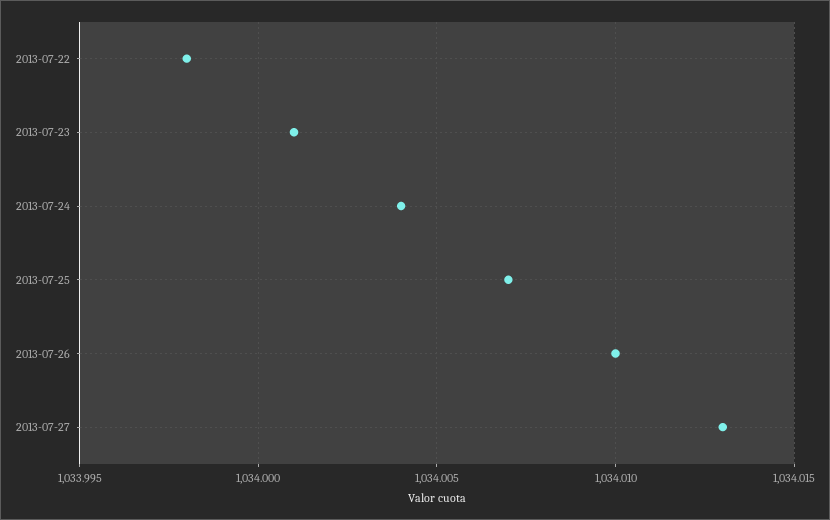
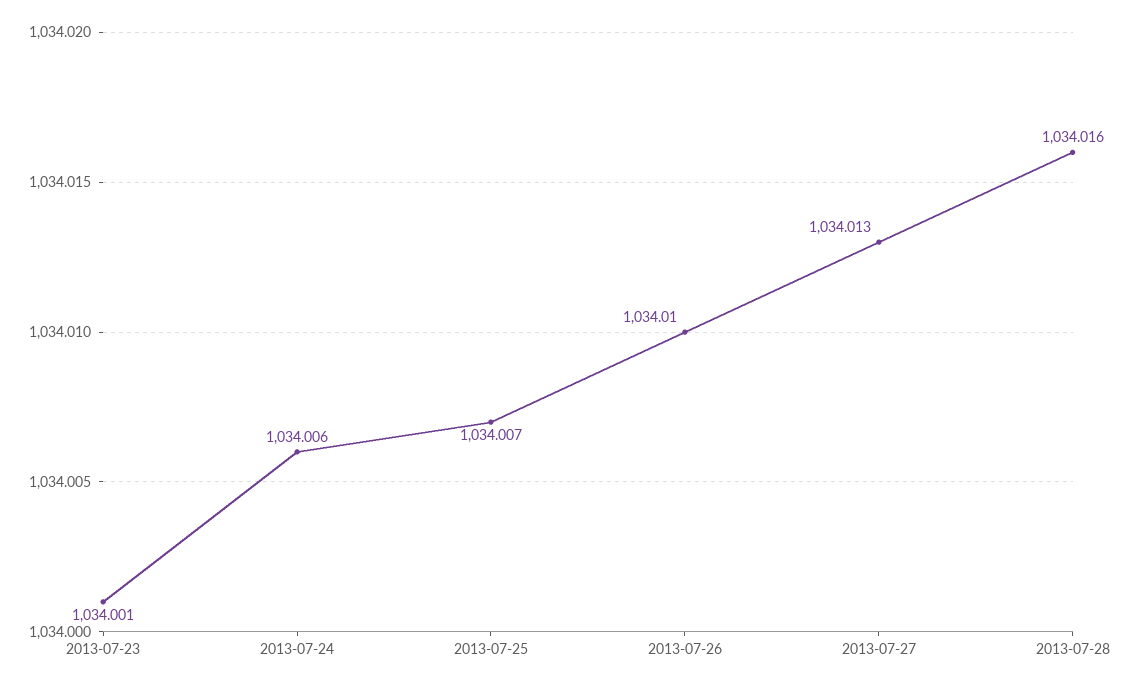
2013-07-22: 1033.998 -> none
2013-07-24: 1034.004 -> 1034.006
2013-07-28: none -> 1034.016

